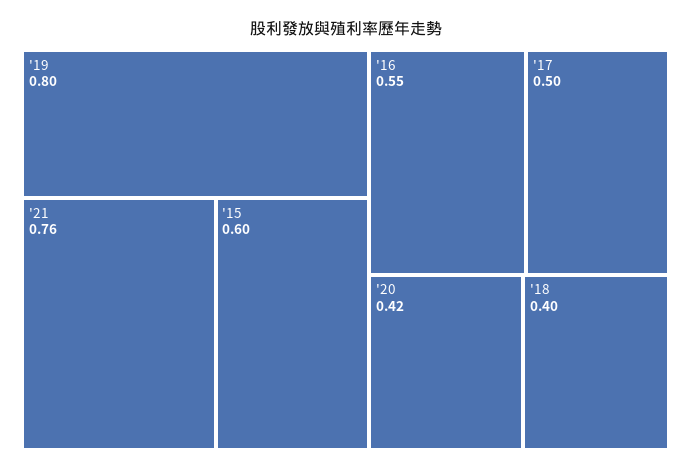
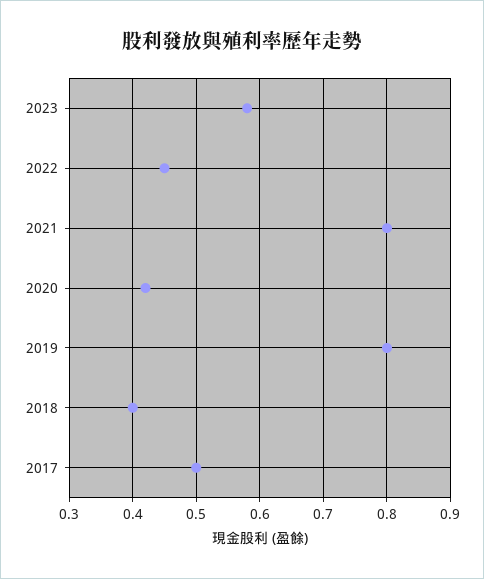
'21: 0.76 -> 0.8
'15: 0.6 -> none
'16: 0.55 -> none
2023: none -> 0.58
2022: none -> 0.45

